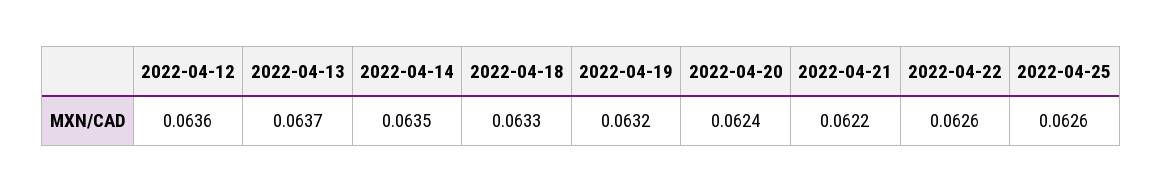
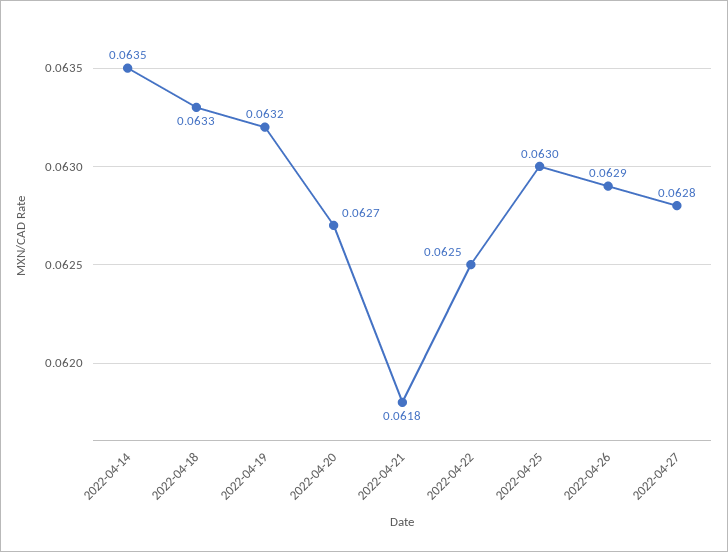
2022-04-12: 0.0636 -> none
2022-04-13: 0.0637 -> none
2022-04-20: 0.0624 -> 0.0627
2022-04-21: 0.0622 -> 0.0618
2022-04-22: 0.0626 -> 0.0625
2022-04-25: 0.0626 -> 0.063
2022-04-26: none -> 0.0629
2022-04-27: none -> 0.0628

